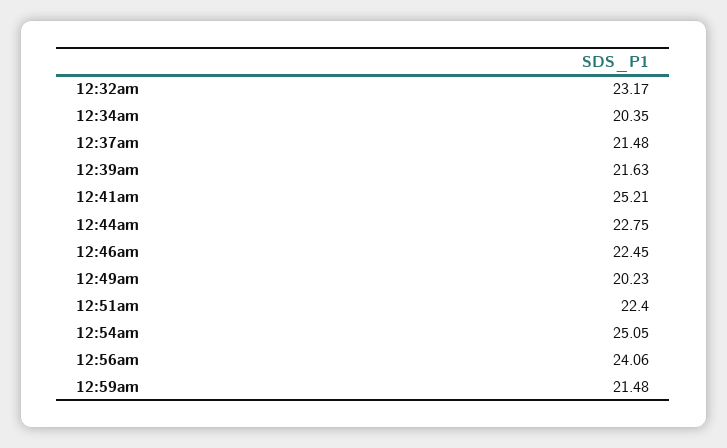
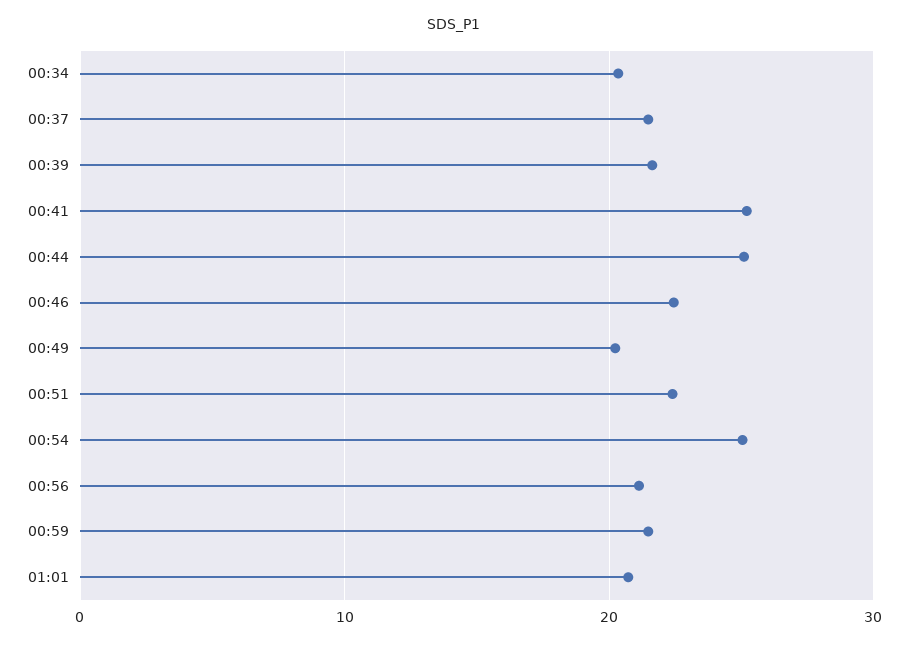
12:32am: 23.17 -> none
12:44am: 22.75 -> 25
12:56am: 24.06 -> 21
01:01: none -> 21

